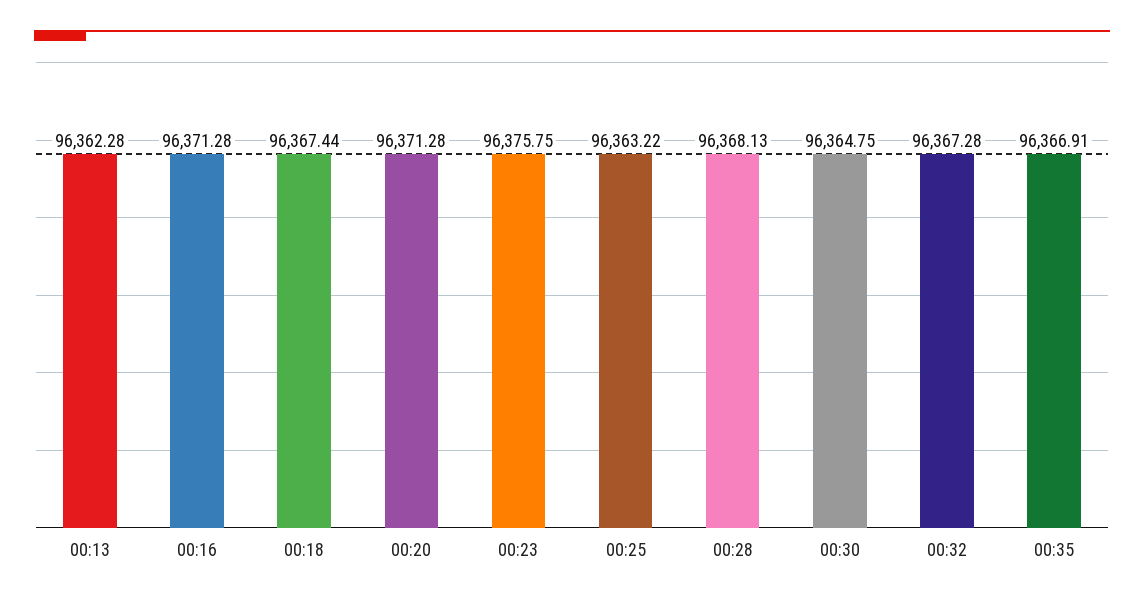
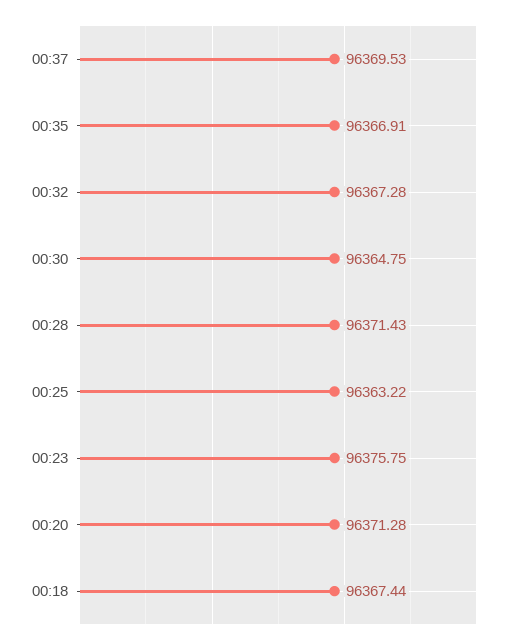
00:13: 96362.28 -> none
00:16: 96371.28 -> none
00:28: 96368.13 -> 96371.43
00:37: none -> 96369.53

